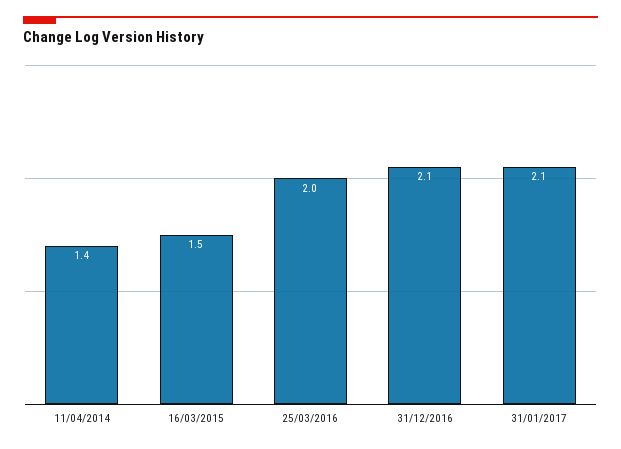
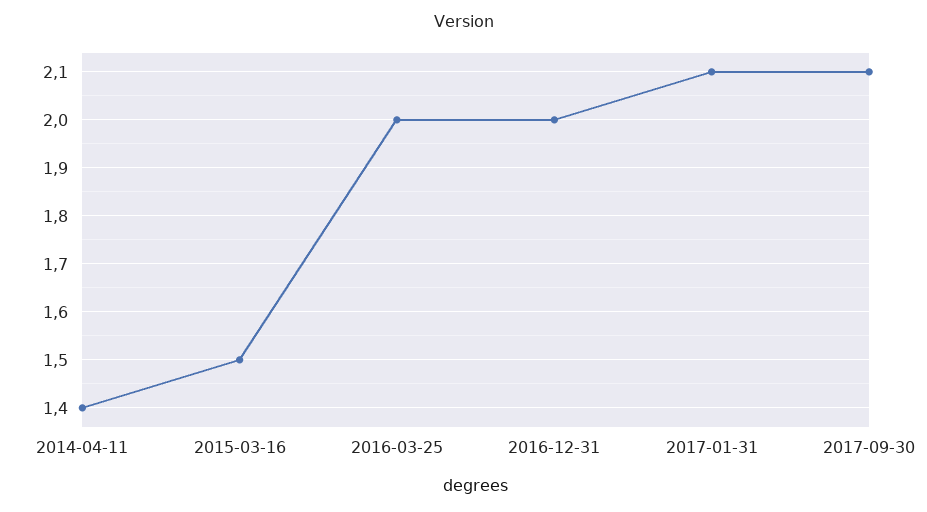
31/12/2016: 2.1 -> 2
2017-09-30: none -> 2.1

